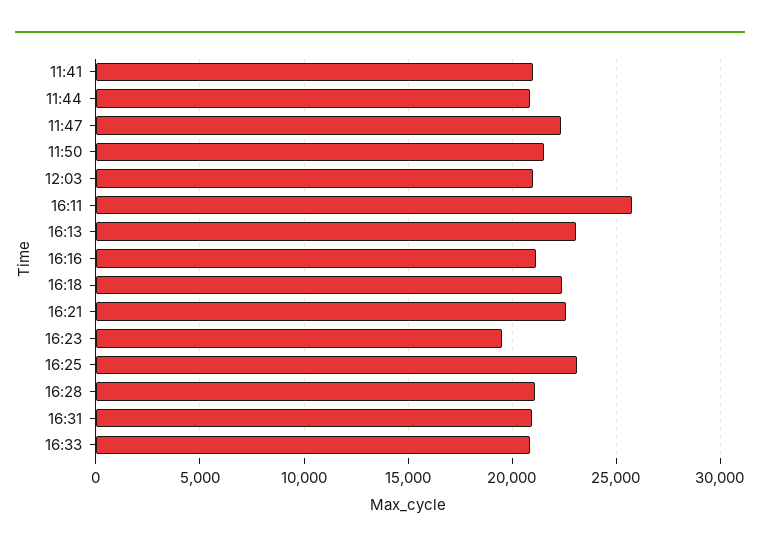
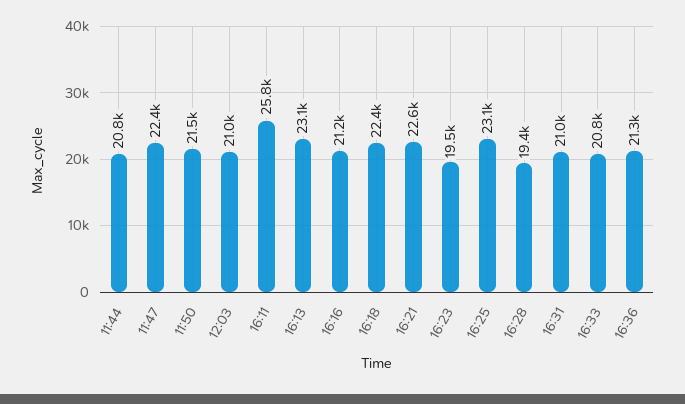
11:41: 21000 -> none
16:28: 21000 -> 19400
16:36: none -> 21300

